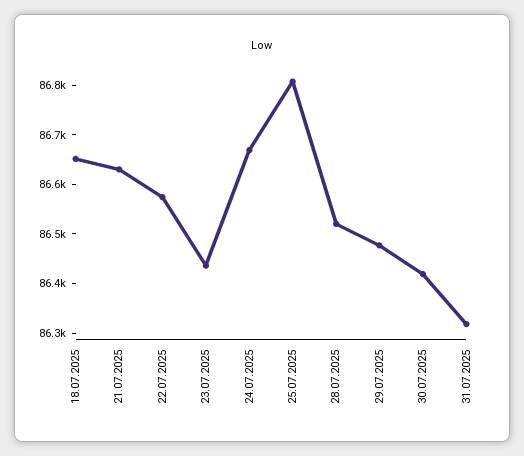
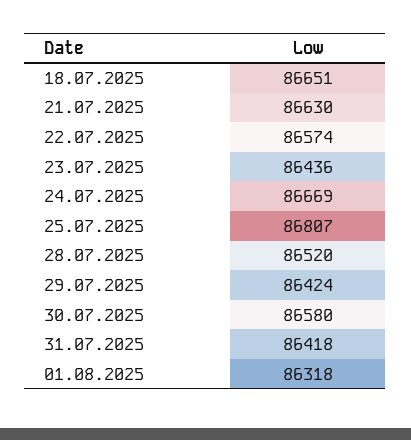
29.07.2025: 86480 -> 86424
30.07.2025: 86420 -> 86580
31.07.2025: 86320 -> 86418
01.08.2025: none -> 86318

